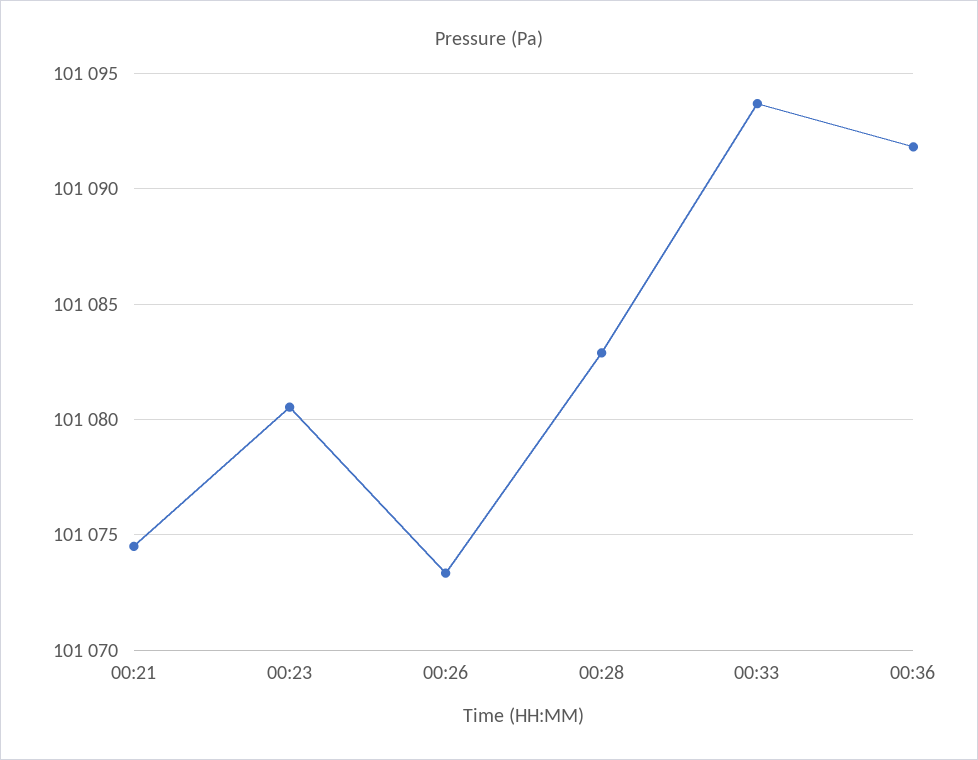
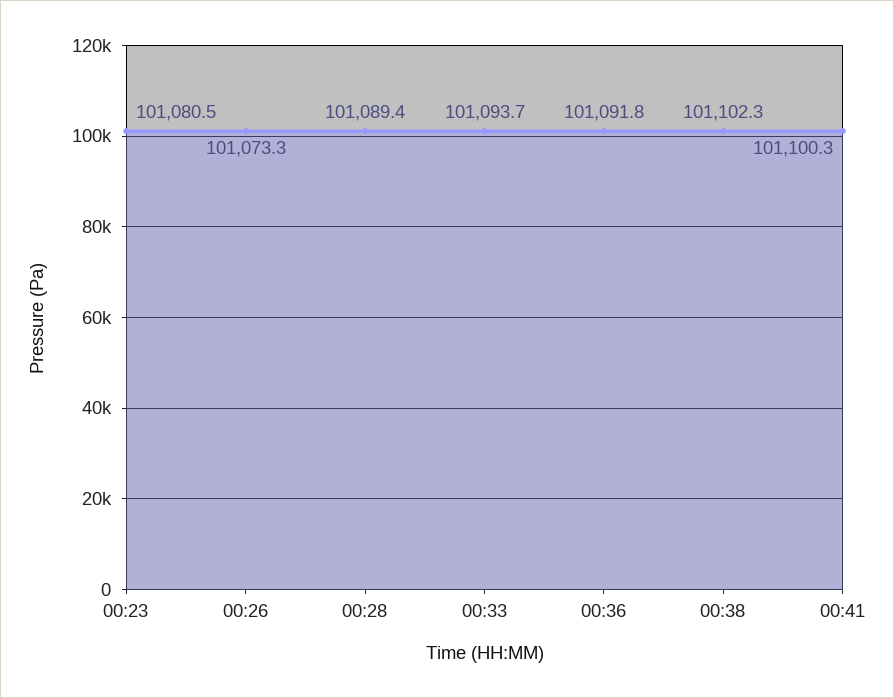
00:21: 101074.5 -> none
00:28: 101083 -> 101089.4
00:38: none -> 101102.3
00:41: none -> 101100.3

